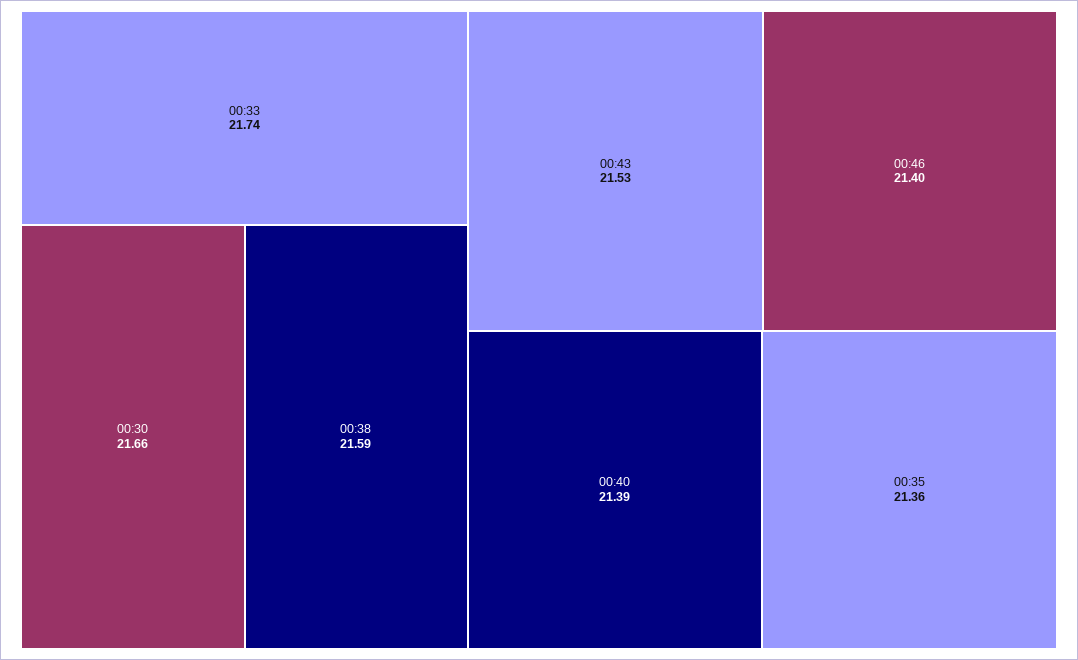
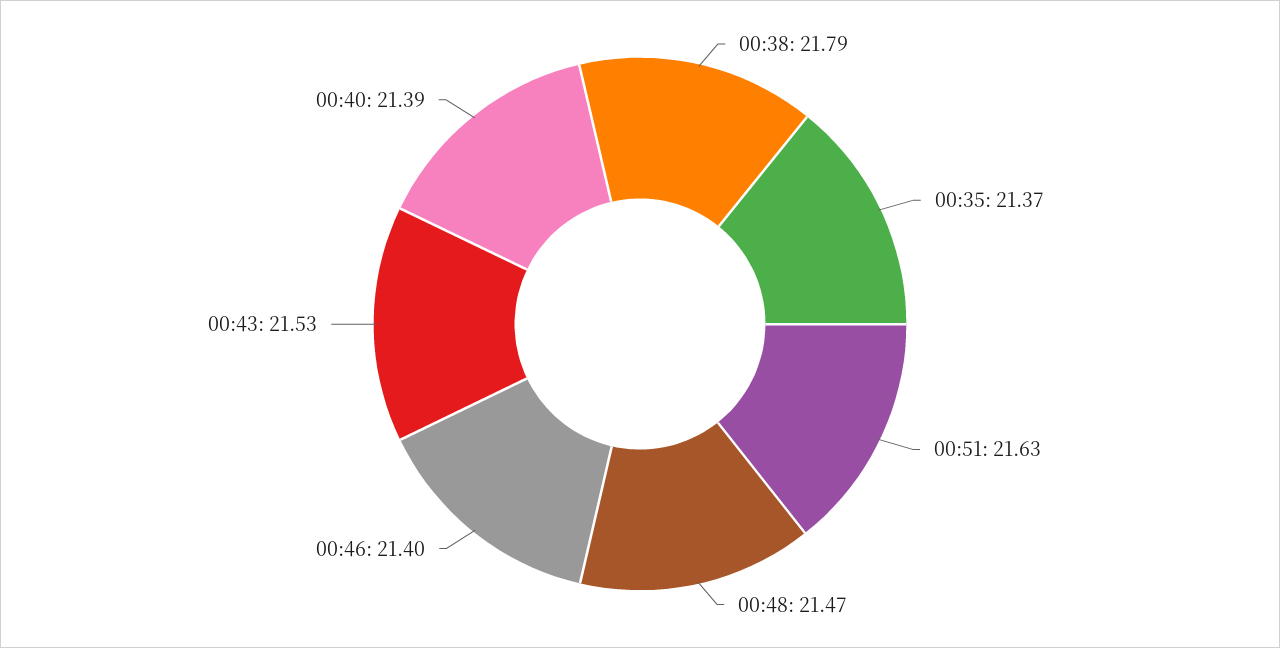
00:33: 21.74 -> none
00:30: 21.66 -> none
00:38: 21.59 -> 21.79
00:35: 21.36 -> 21.37
00:51: none -> 21.63
00:48: none -> 21.47

